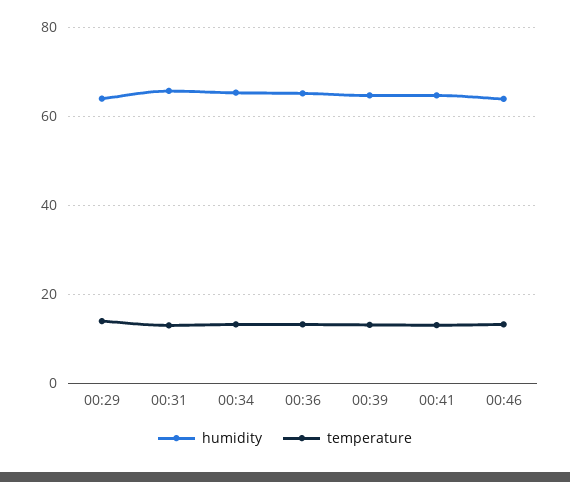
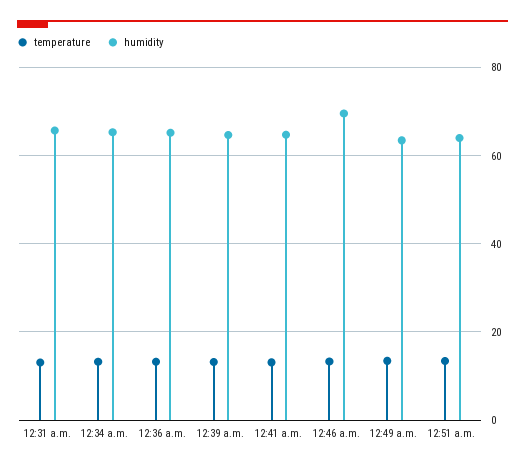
humidity, 00:29: 64 -> none
temperature, 00:29: 14 -> none
humidity, 00:46: 64 -> 70
temperature, 12:49 a.m.: none -> 14
humidity, 12:49 a.m.: none -> 64
temperature, 12:51 a.m.: none -> 14
humidity, 12:51 a.m.: none -> 64

